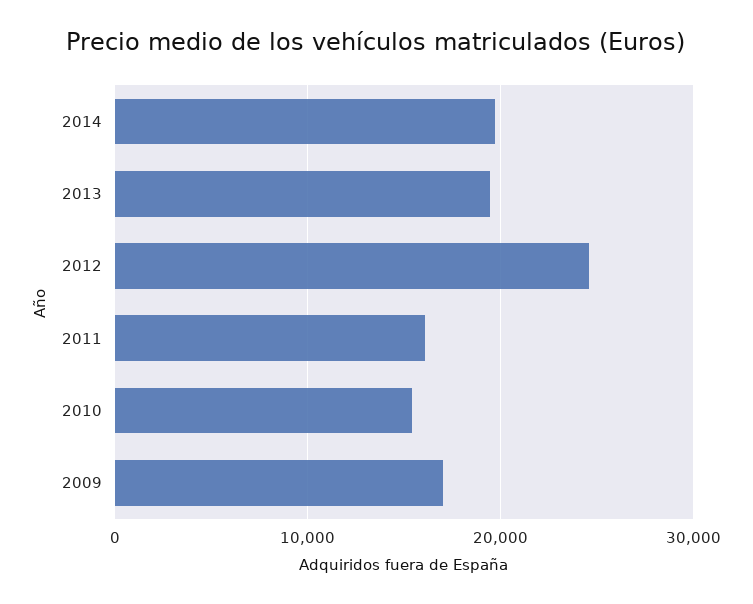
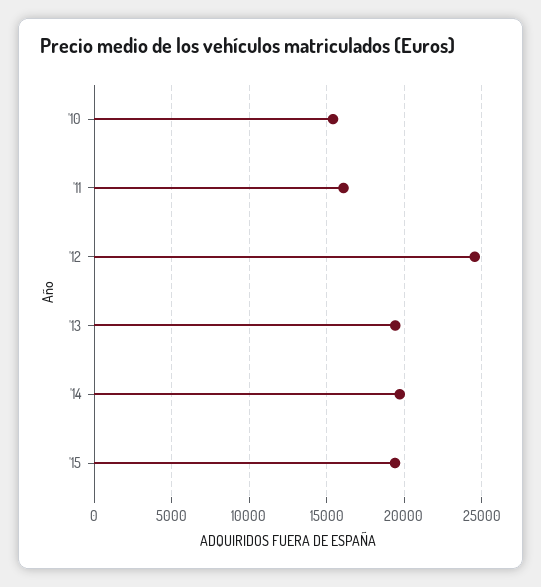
2009: 17000 -> none
'15: none -> 19500

